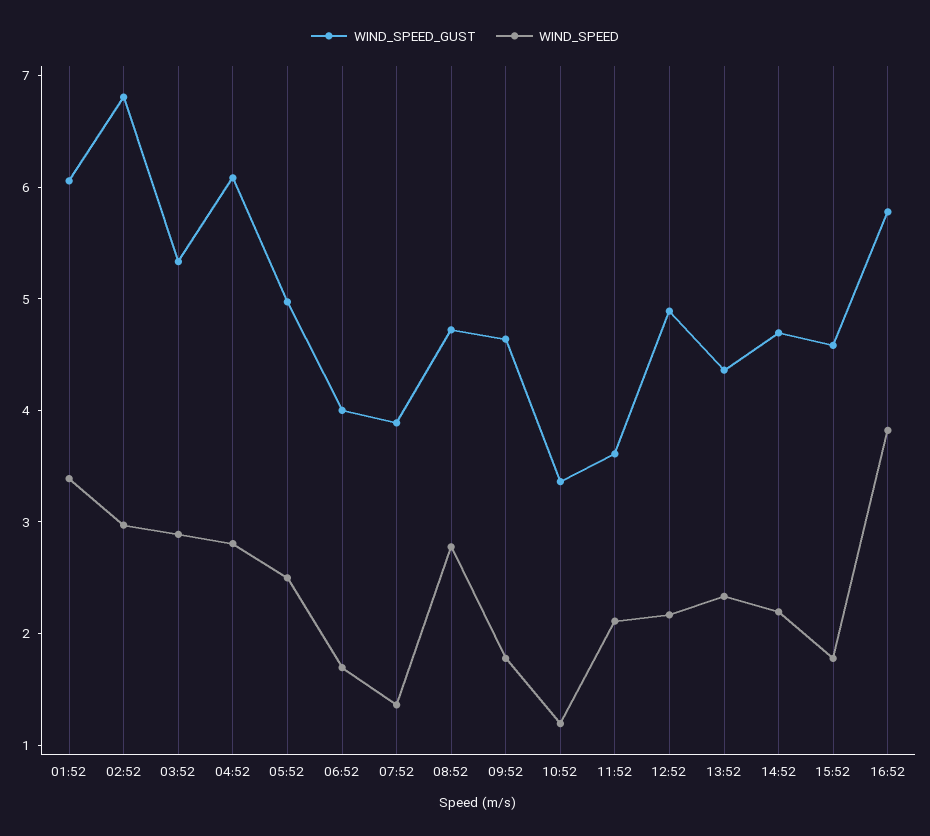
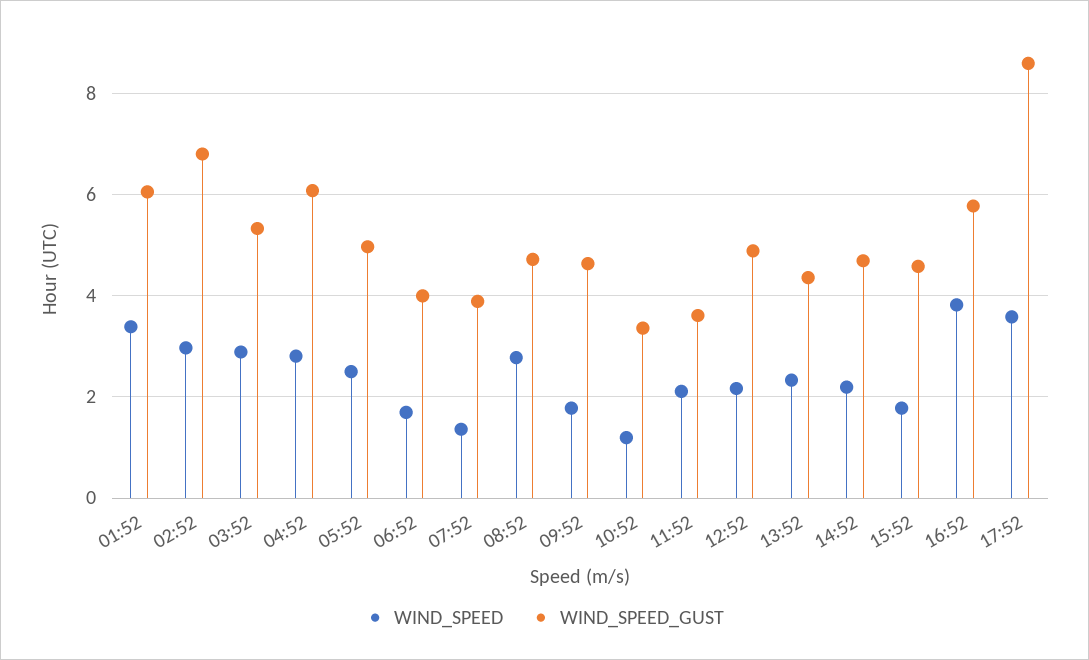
WIND_SPEED, 17:52: none -> 3.6
WIND_SPEED_GUST, 17:52: none -> 8.6

